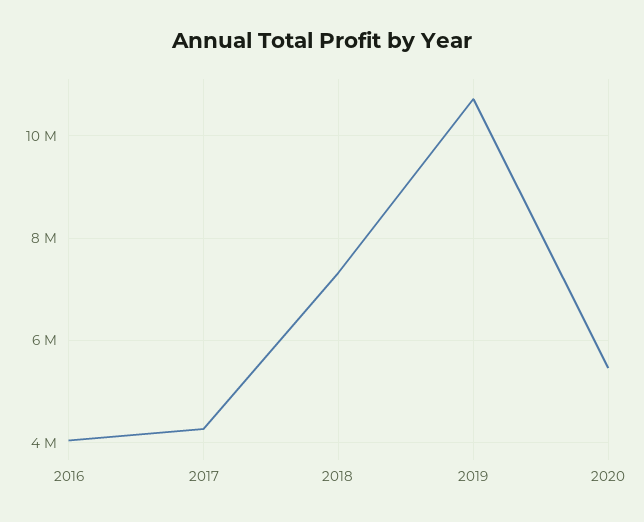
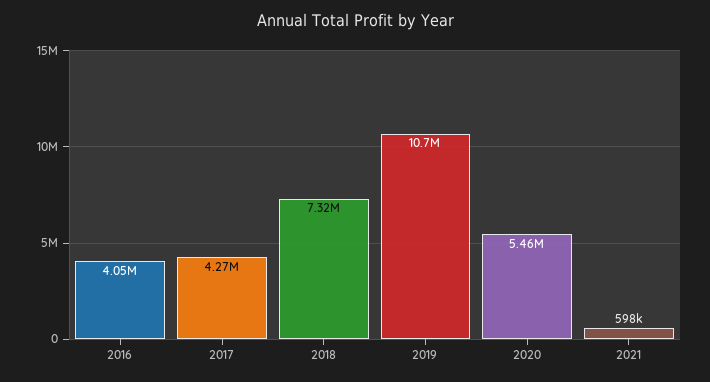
2021: none -> 598000

